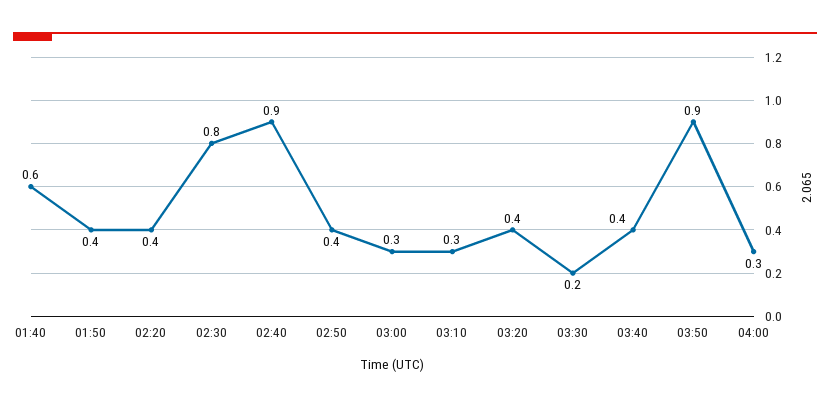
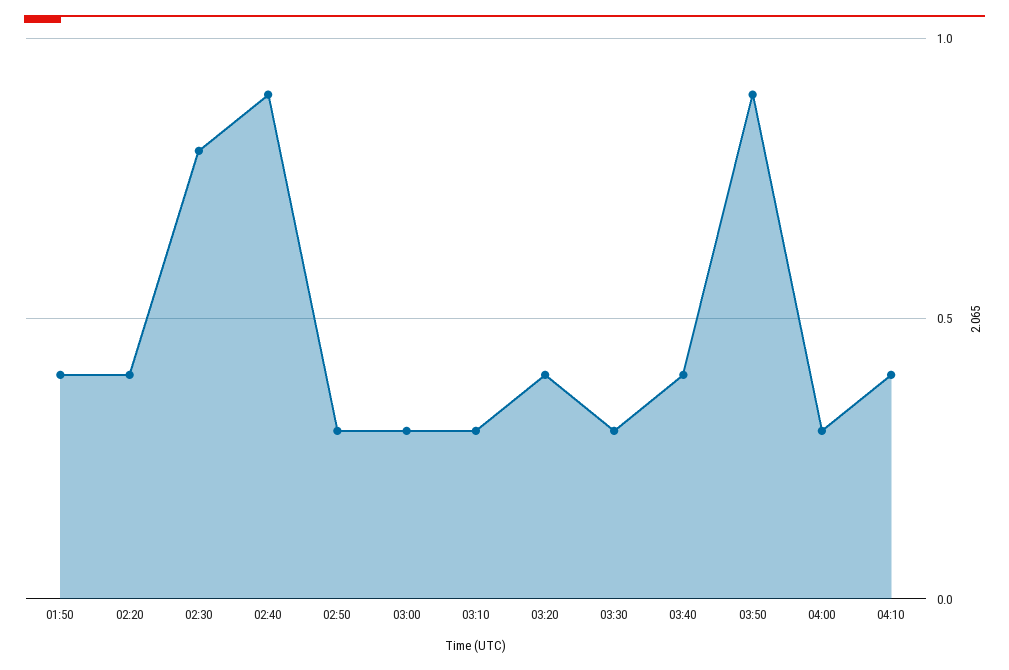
01:40: 0.6 -> none
02:50: 0.4 -> 0.3
03:30: 0.2 -> 0.3
04:10: none -> 0.4

